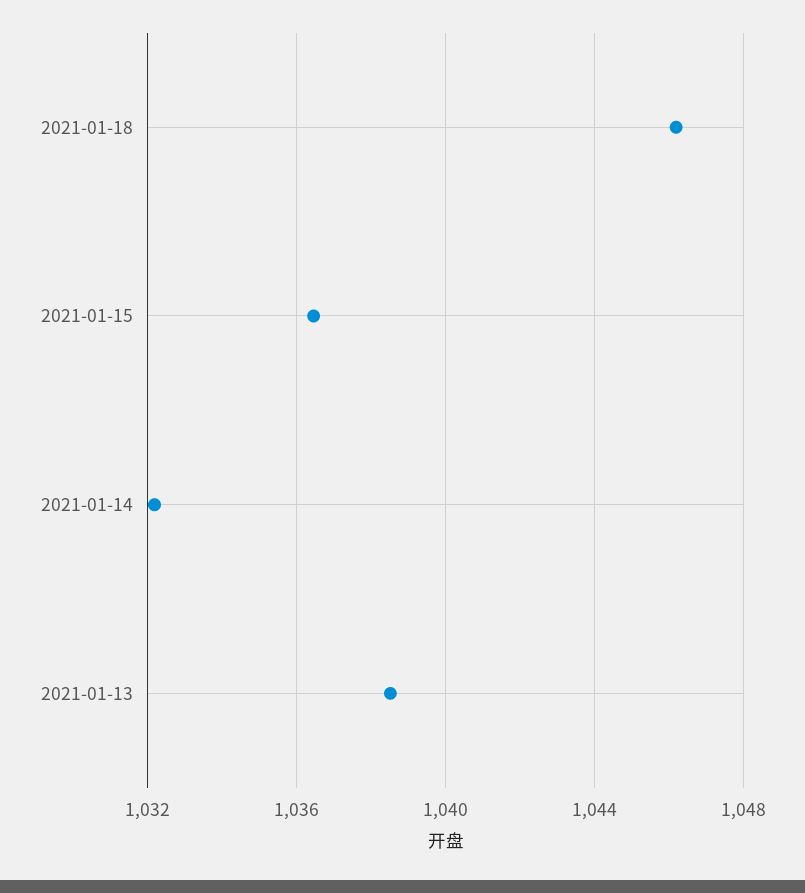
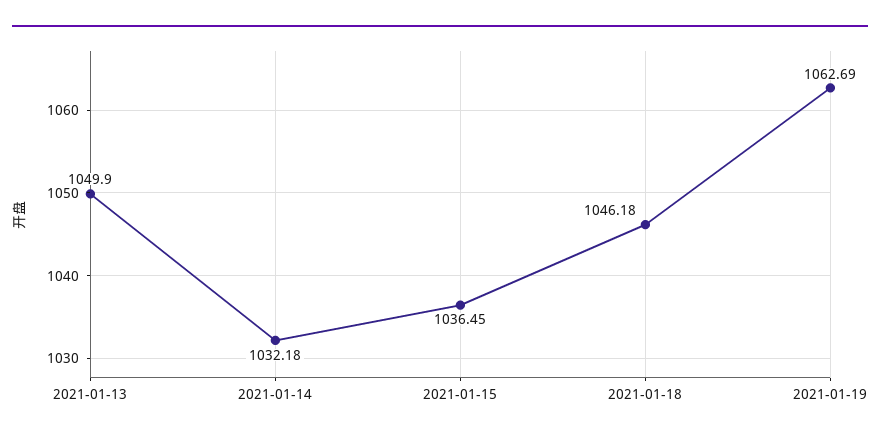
2021-01-13: 1038.5 -> 1049.9
2021-01-19: none -> 1062.69

